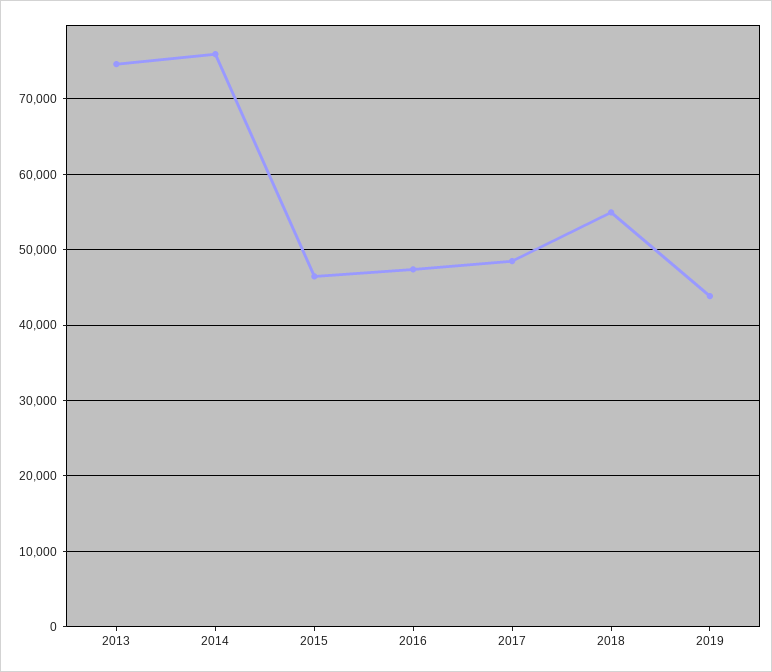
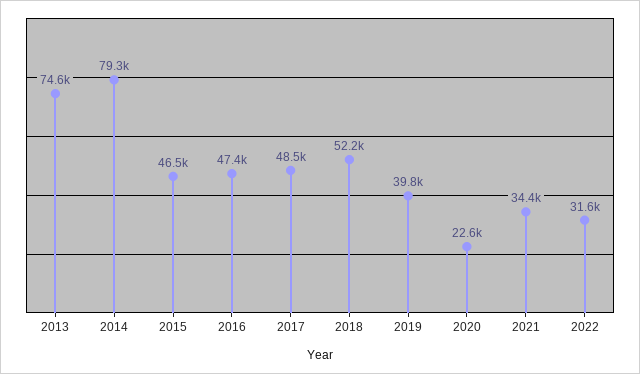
2014: 76000 -> 79300
2018: 55000 -> 52200
2019: 44000 -> 39800
2020: none -> 22600
2021: none -> 34400
2022: none -> 31600

